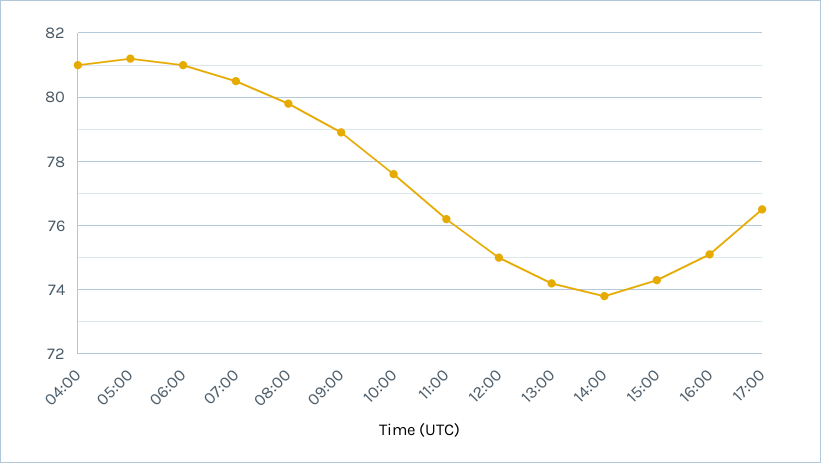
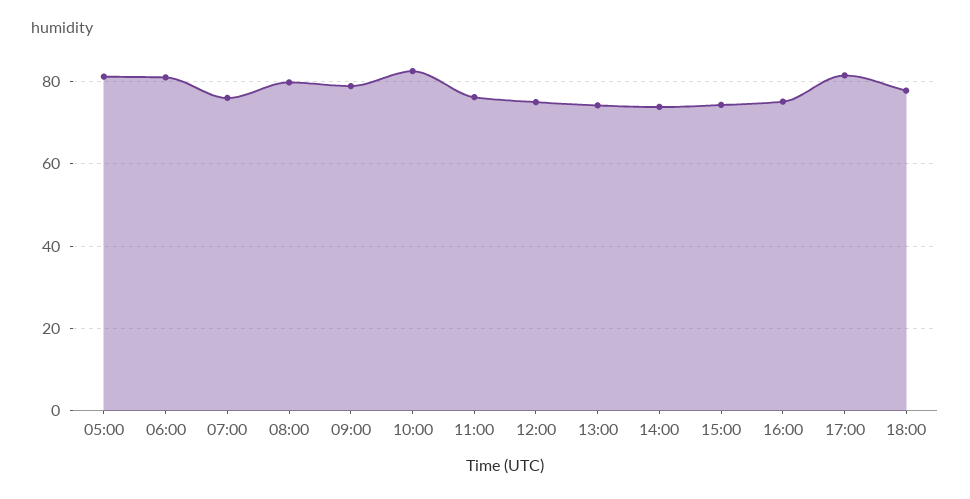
04:00: 81 -> none
07:00: 80.5 -> 76
10:00: 77.5 -> 82
17:00: 76.5 -> 82
18:00: none -> 78

